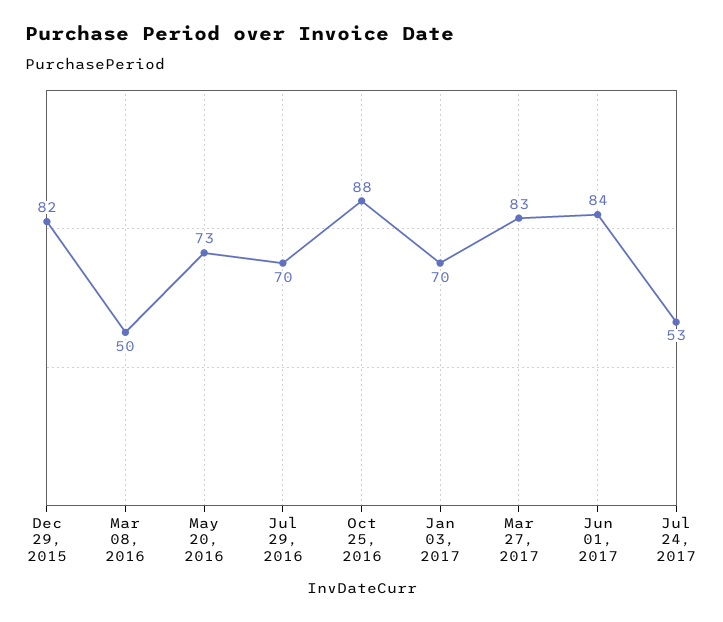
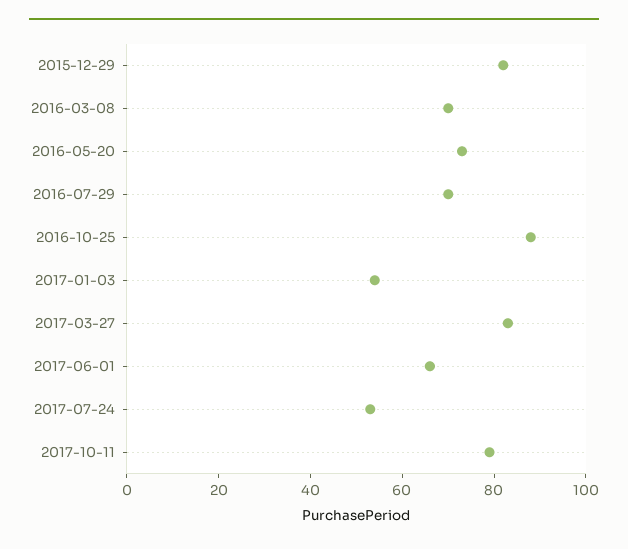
Mar 08, 2016: 50 -> 70
Jan 03, 2017: 70 -> 55
Jun 01, 2017: 84 -> 65
2017-10-11: none -> 80

